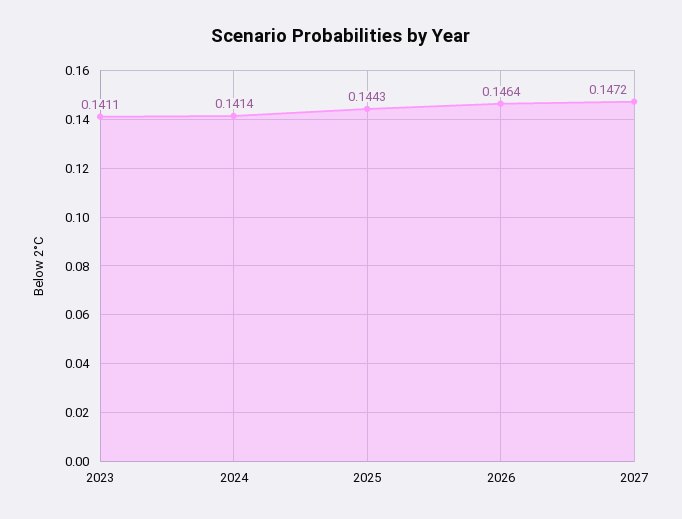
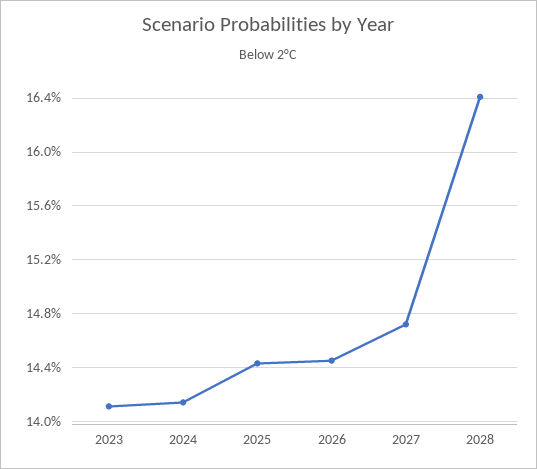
2026: 0.1464 -> 0.1445
2028: none -> 0.164

